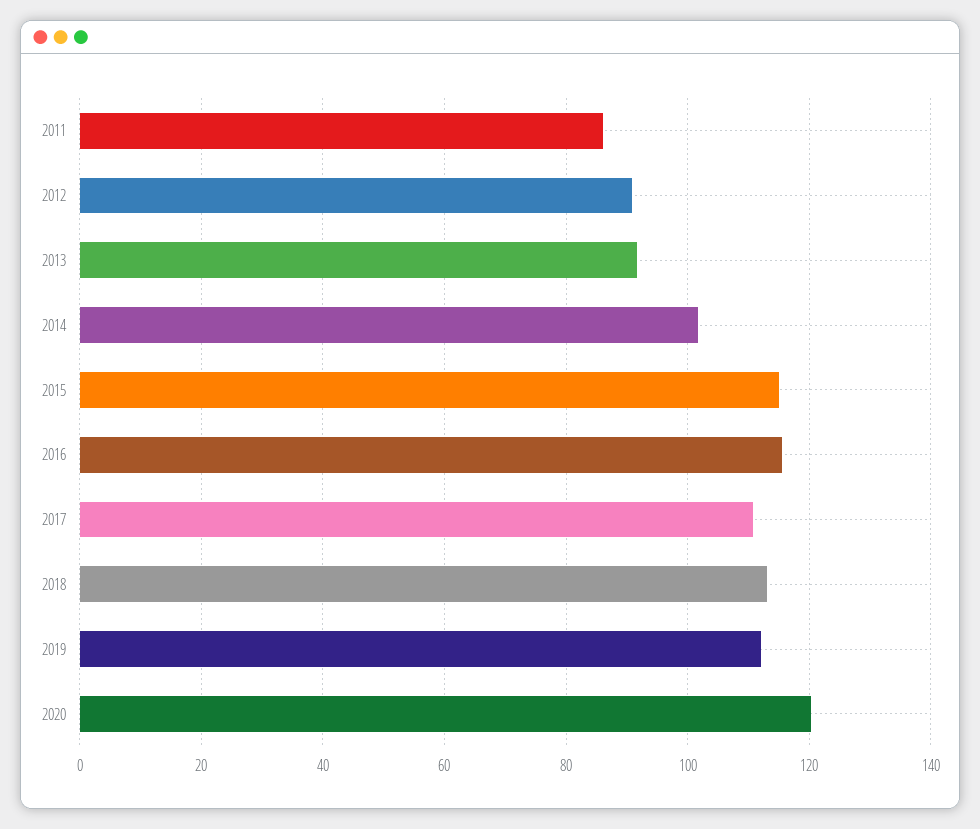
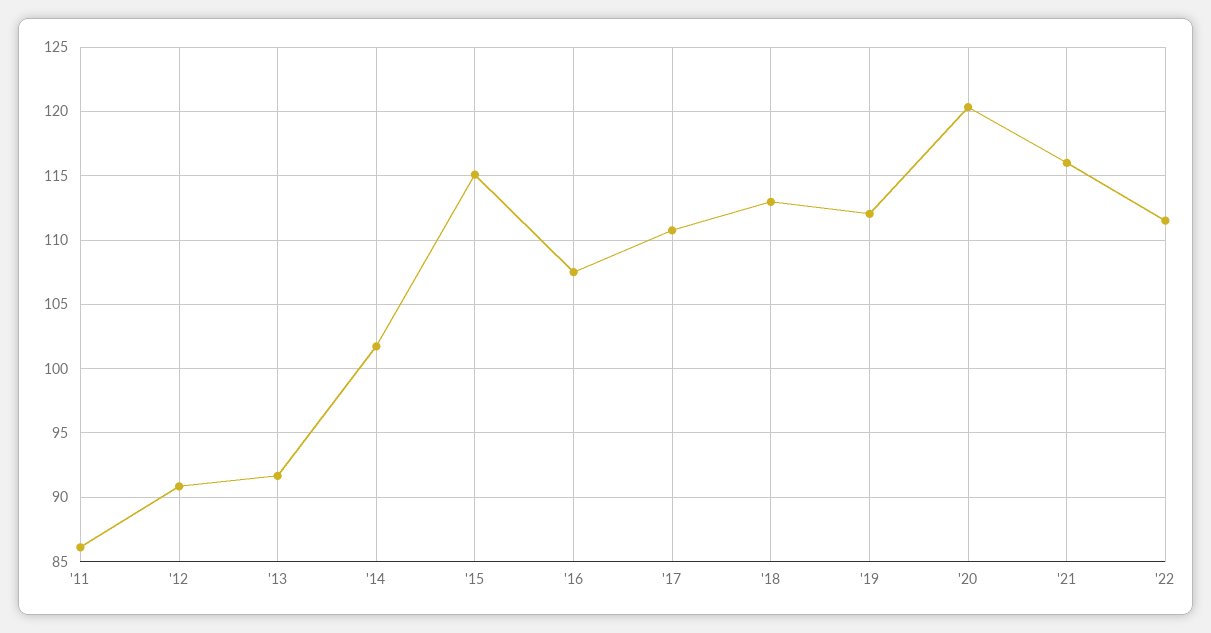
2016: 116 -> 107.5
'21: none -> 116
'22: none -> 111.5

